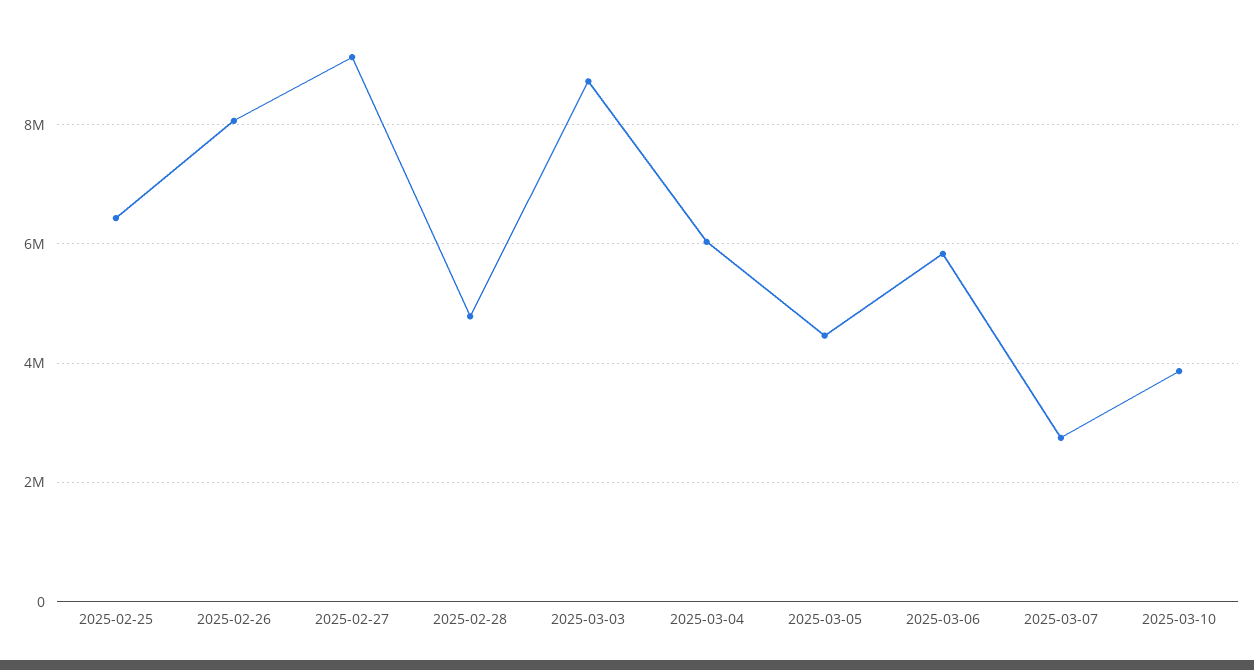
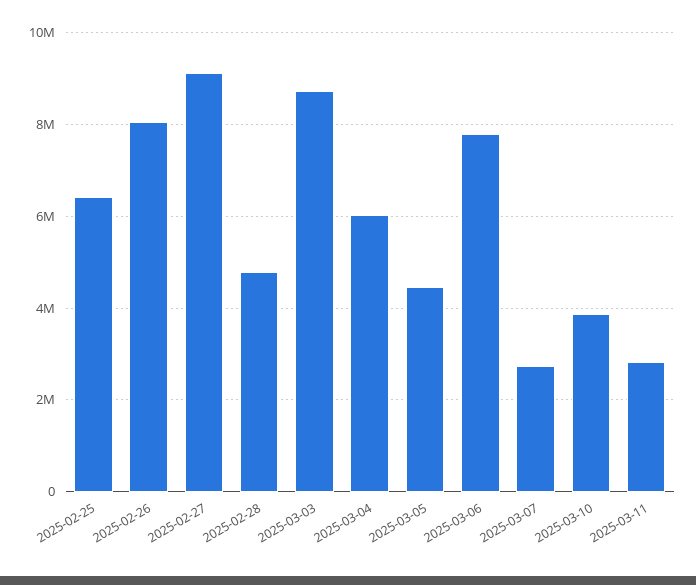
2025-03-06: 5800000 -> 7800000
2025-03-11: none -> 2800000

